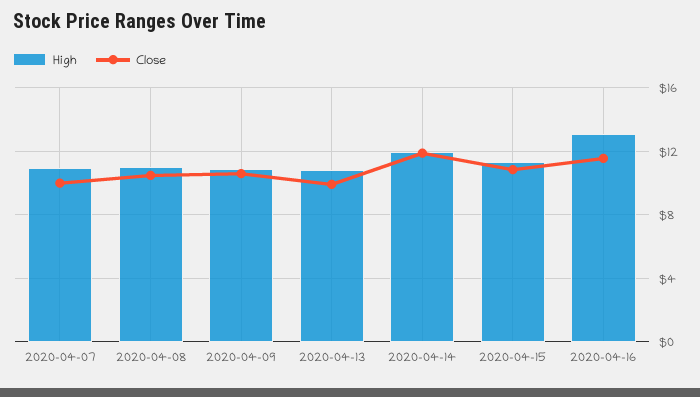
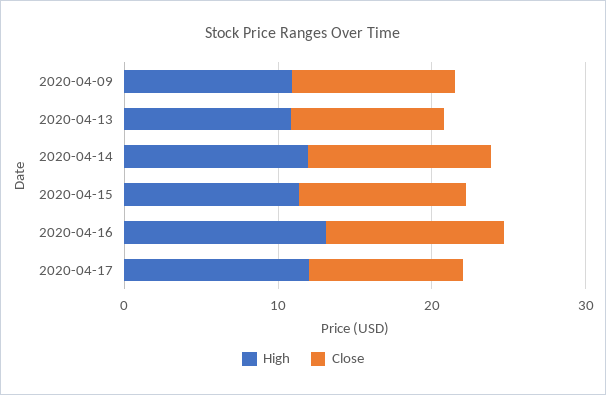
High, 2020-04-07: 11 -> none
Close, 2020-04-07: 10 -> none
High, 2020-04-08: 11 -> none
Close, 2020-04-08: 10.5 -> none
High, 2020-04-17: none -> 12
Close, 2020-04-17: none -> 10

